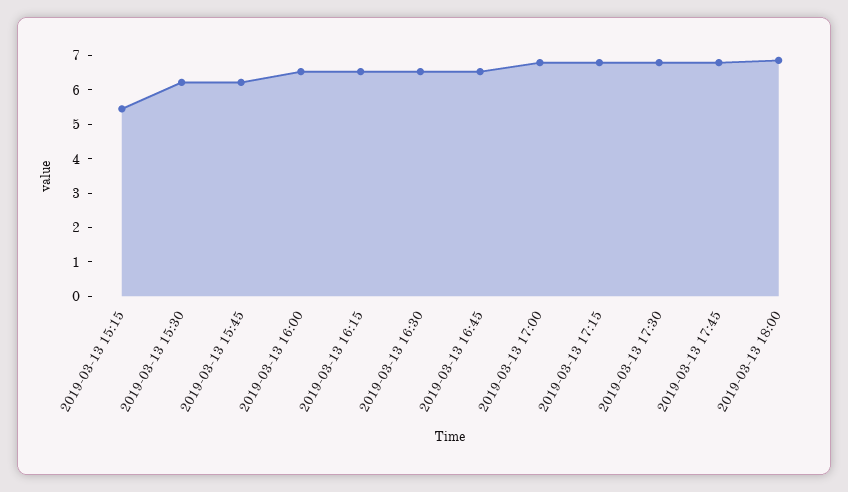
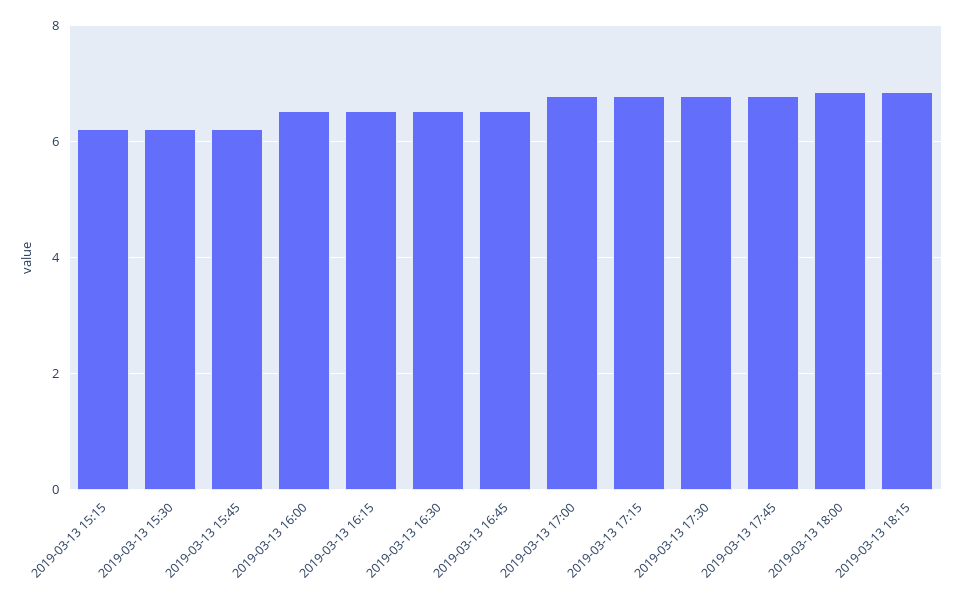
2019-03-13 15:15: 5.5 -> 6.2
2019-03-13 18:15: none -> 6.8

